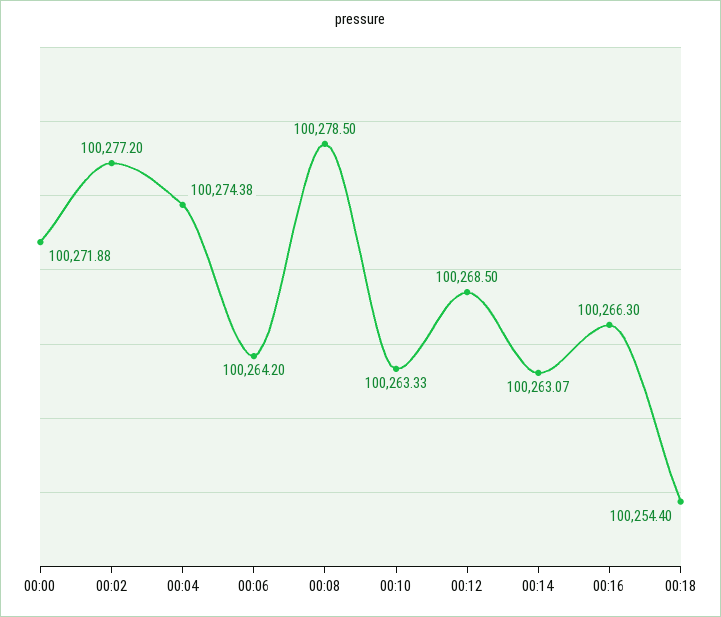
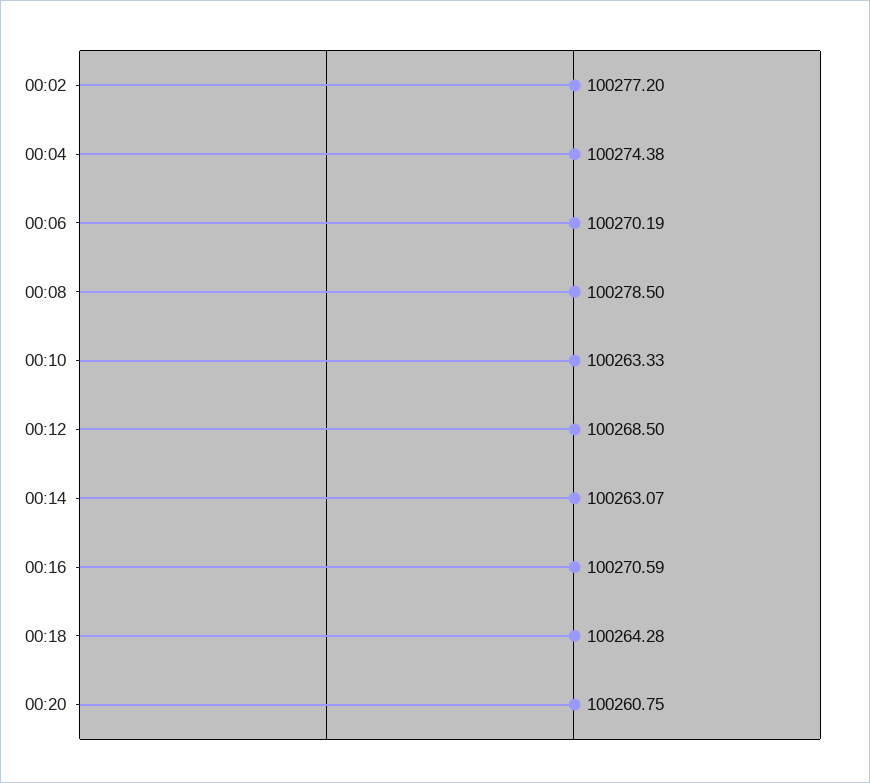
00:00: 100271.88 -> none
00:06: 100264.2 -> 100270.19
00:16: 100266.3 -> 100270.59
00:18: 100254.4 -> 100264.28
00:20: none -> 100260.75

